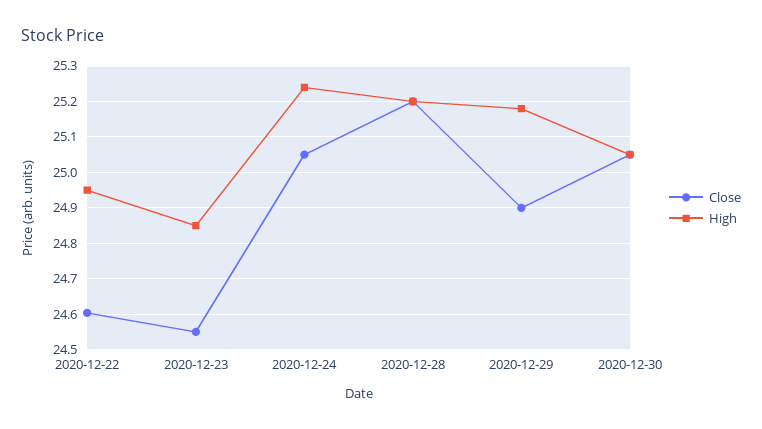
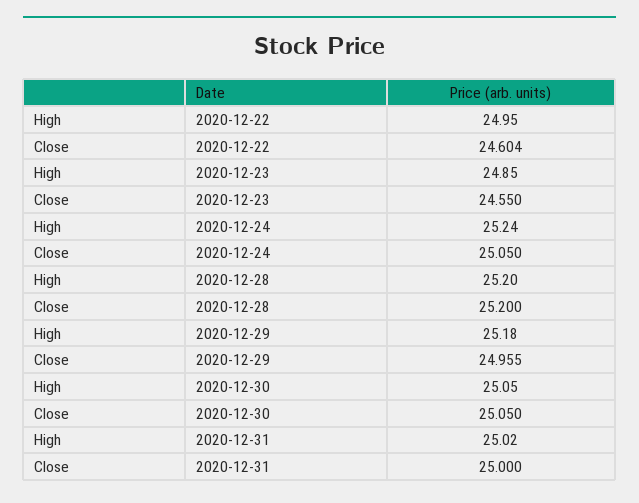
Close, 2020-12-29: 24.9 -> 24.955
High, 2020-12-31: none -> 25.02
Close, 2020-12-31: none -> 25

